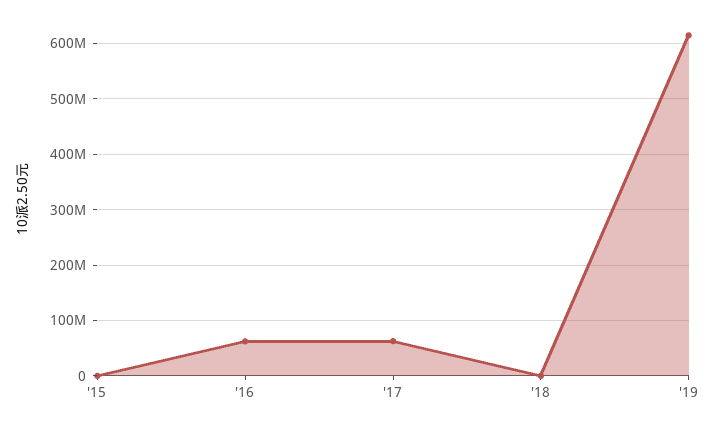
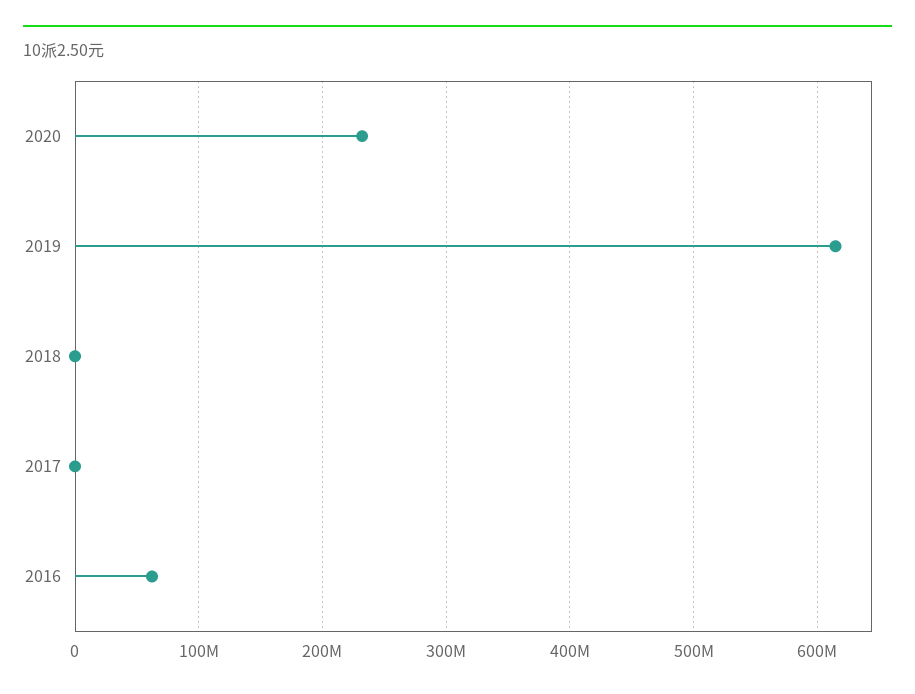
'15: 0 -> none
'17: 60000000 -> 0
2020: none -> 230000000

